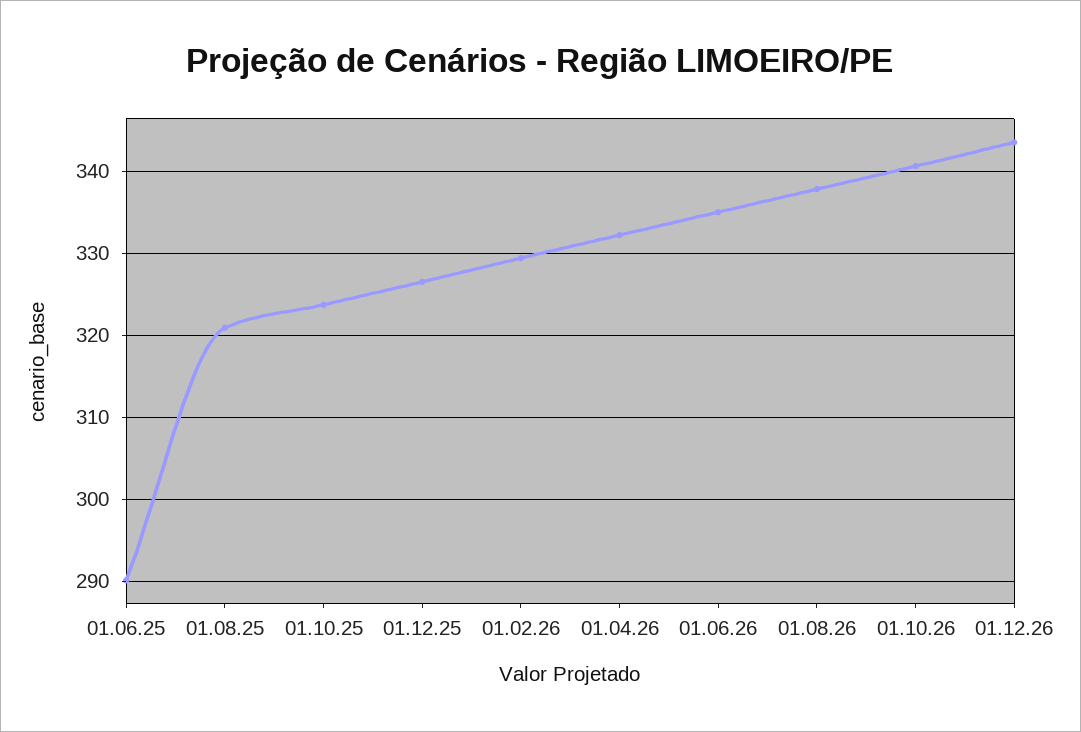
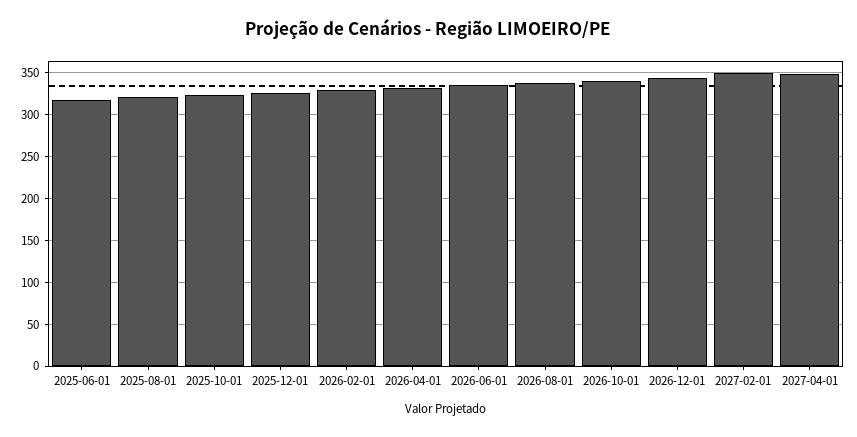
01.06.25: 290 -> 320
2027-02-01: none -> 350
2027-04-01: none -> 350

